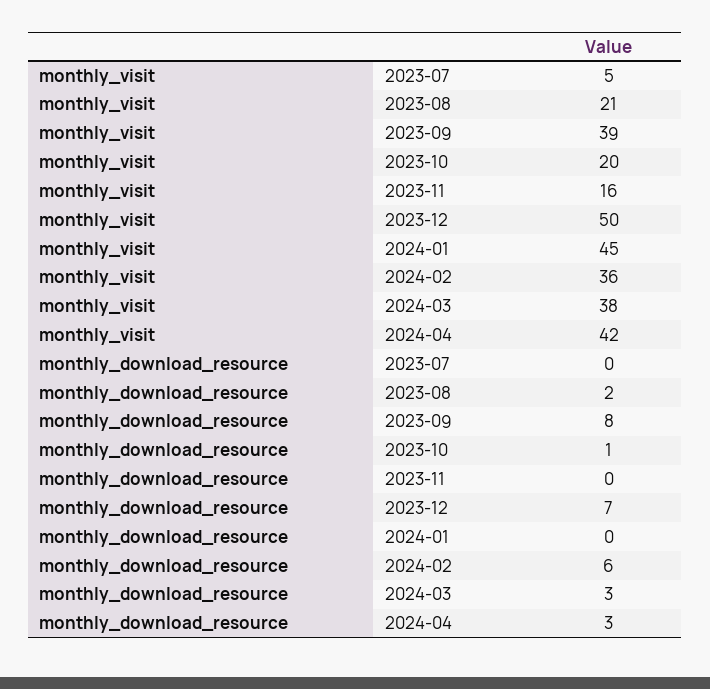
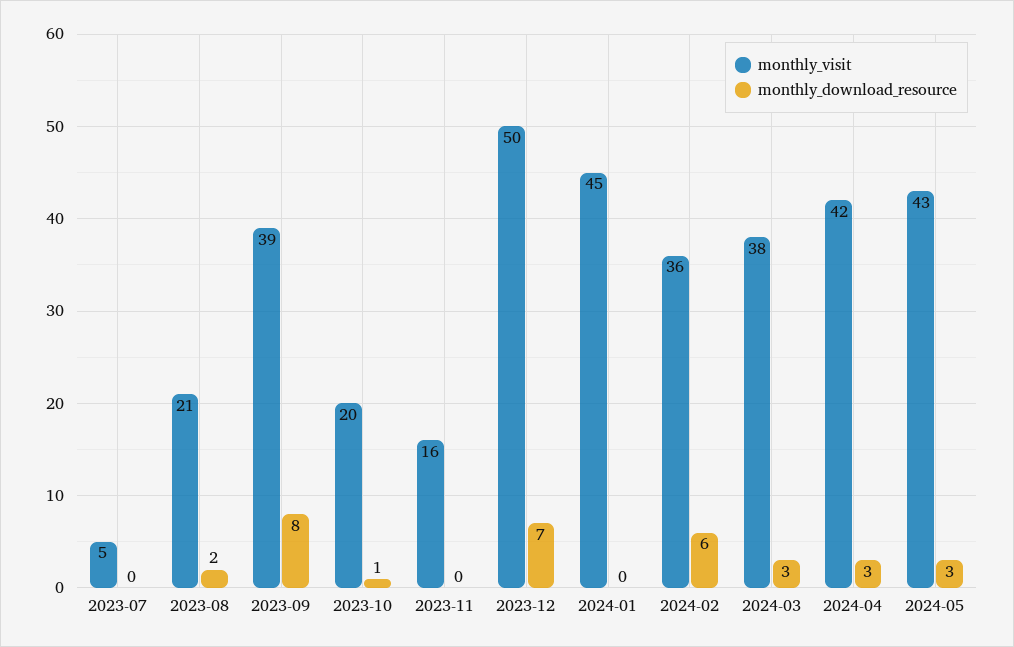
monthly_visit, 2024-05: none -> 43
monthly_download_resource, 2024-05: none -> 3

